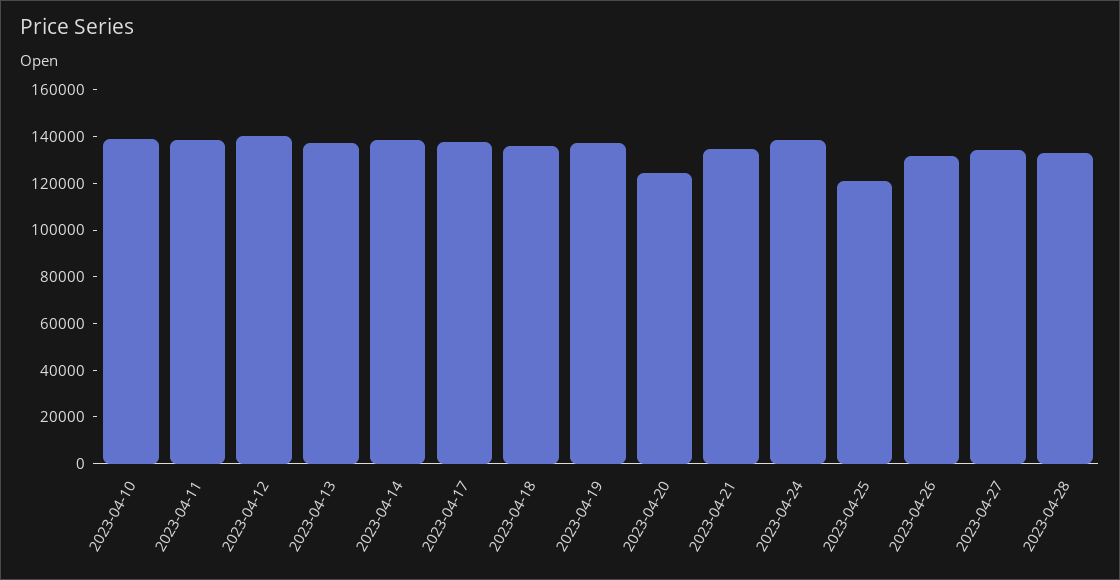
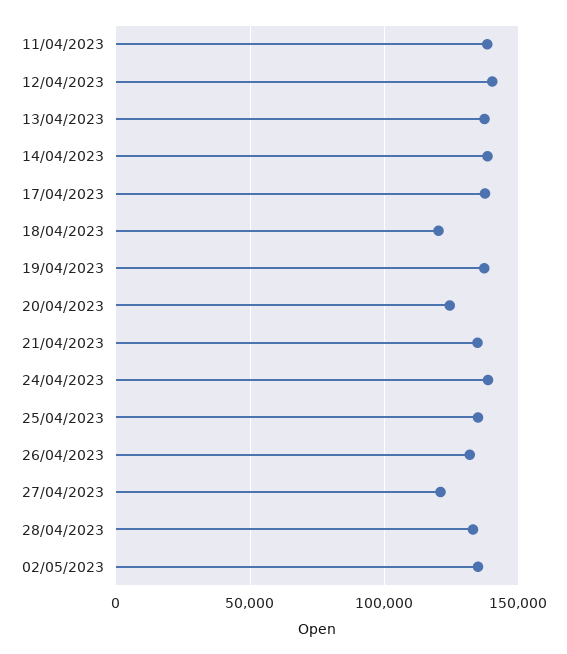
2023-04-10: 140000 -> none
2023-04-18: 135000 -> 120000
2023-04-25: 120000 -> 135000
2023-04-27: 135000 -> 120000
02/05/2023: none -> 135000

